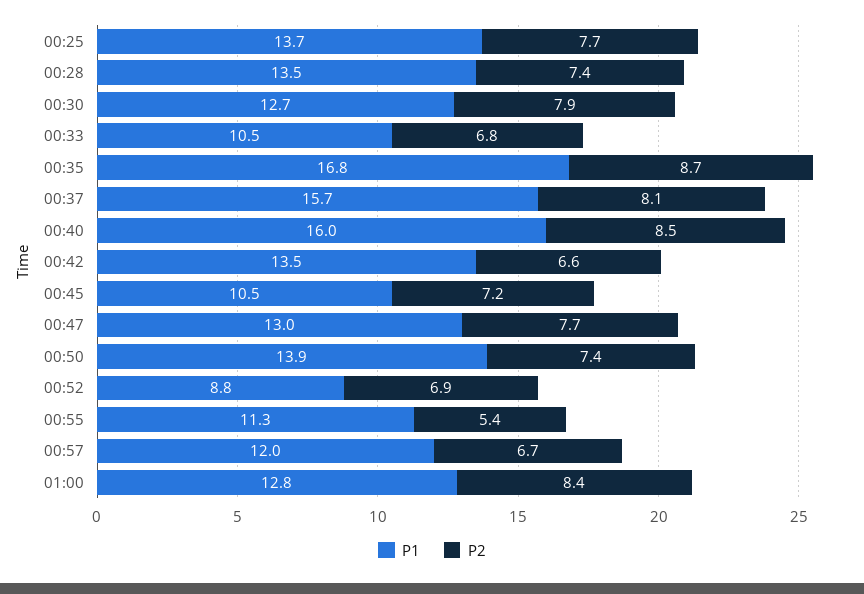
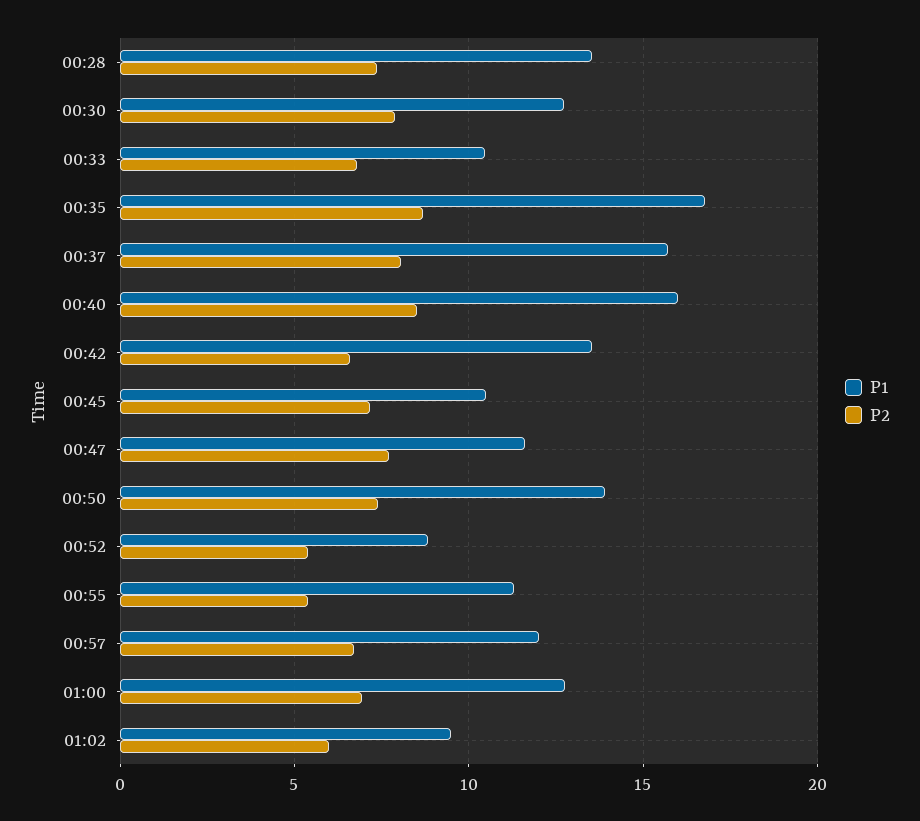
P1, 00:25: 13.7 -> none
P2, 00:25: 7.7 -> none
P1, 00:47: 13 -> 11.5
P2, 00:52: 6.9 -> 5.5
P2, 01:00: 8.4 -> 7
P1, 01:02: none -> 9.5
P2, 01:02: none -> 6

